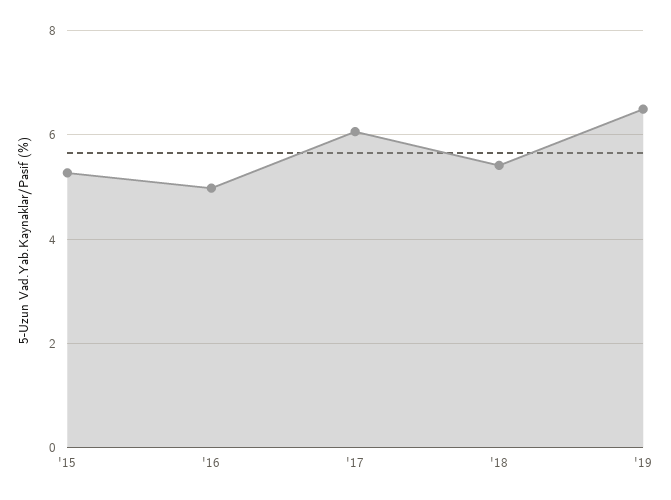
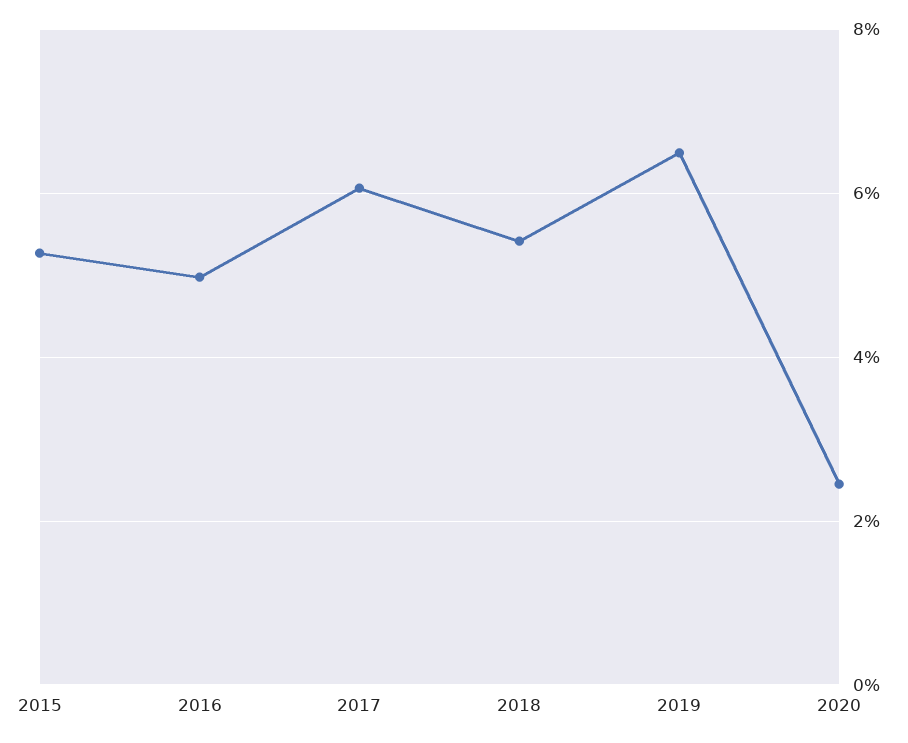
2020: none -> 2.4

